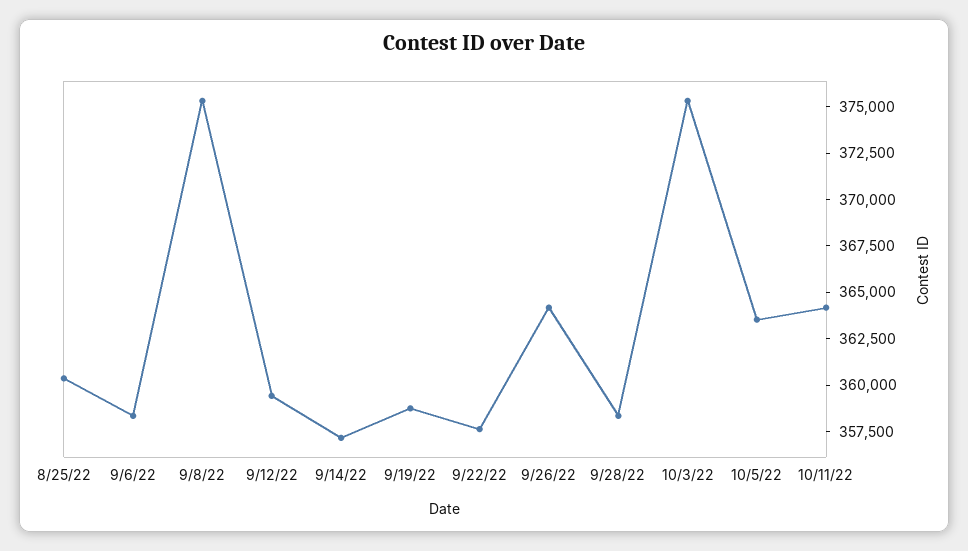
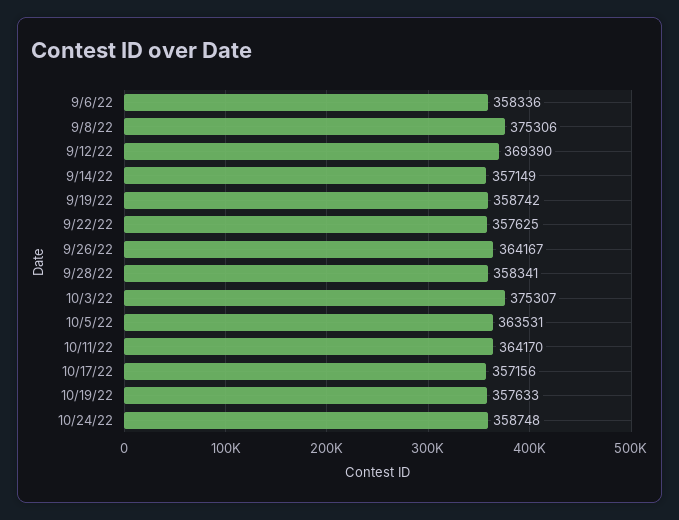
8/25/22: 360500 -> none
9/12/22: 359500 -> 369390
10/17/22: none -> 357156
10/19/22: none -> 357633
10/24/22: none -> 358748

